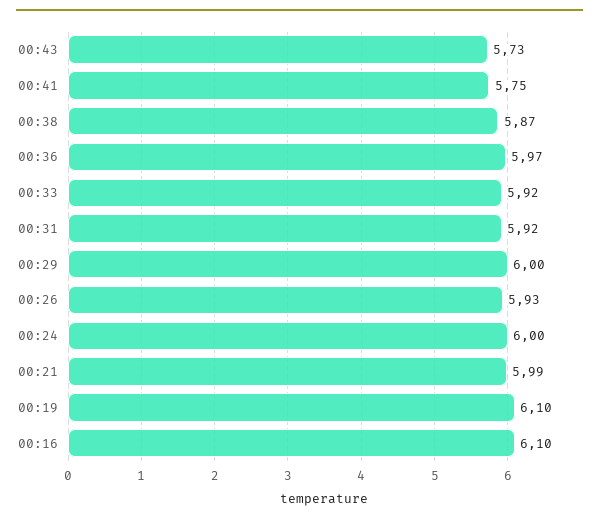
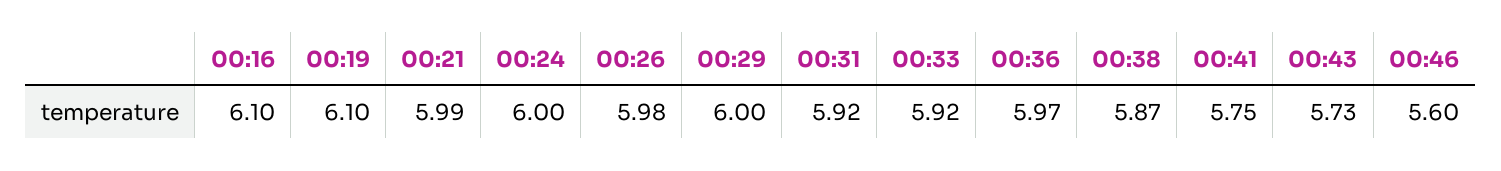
00:26: 5.93 -> 5.98
00:46: none -> 5.6

